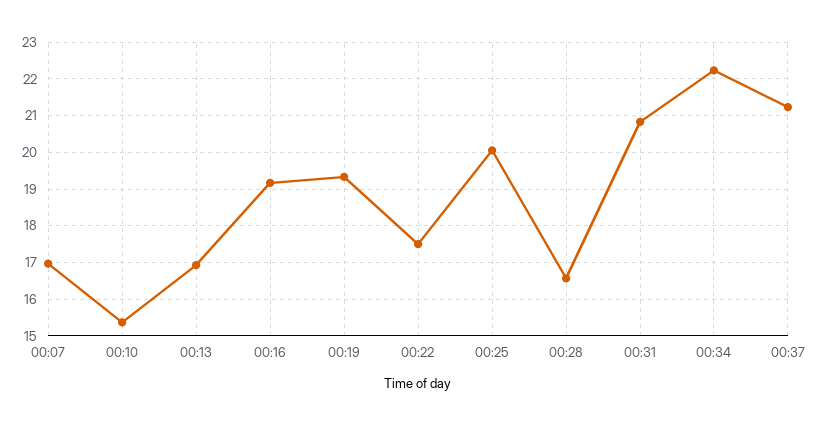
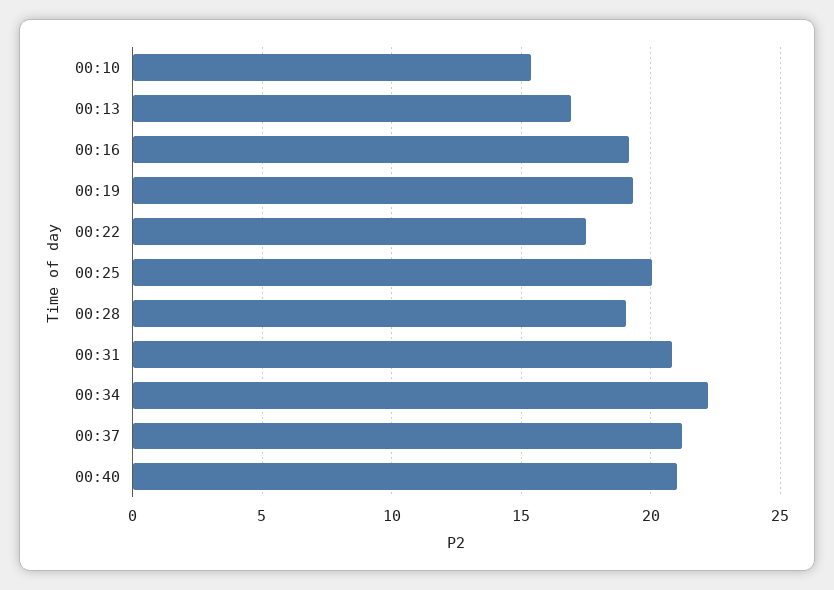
00:07: 17 -> none
00:28: 16.6 -> 19
00:40: none -> 21

